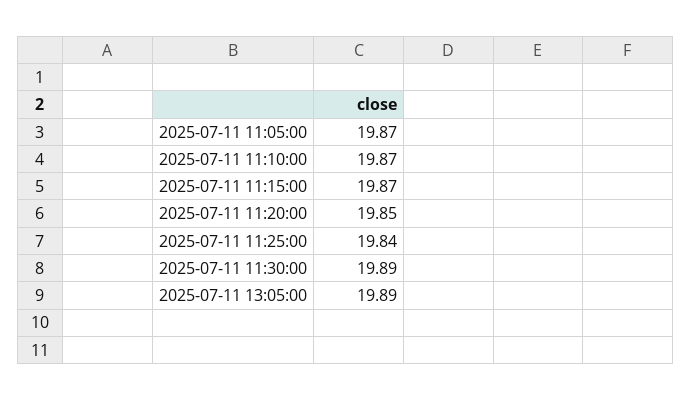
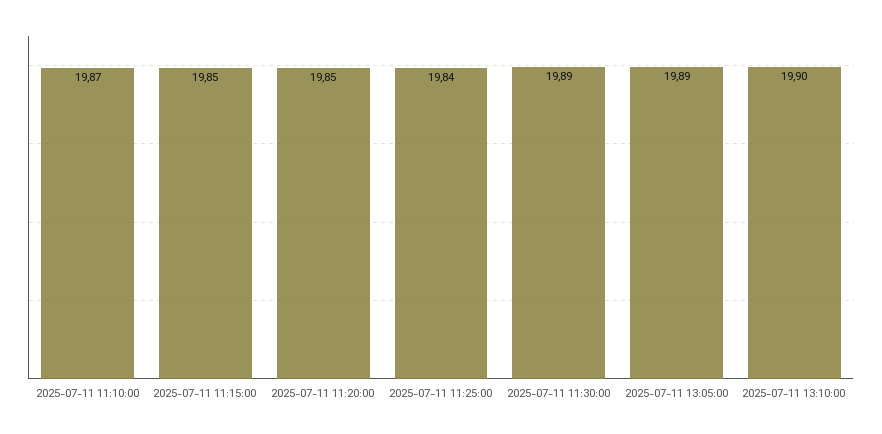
2025-07-11 11:05:00: 19.87 -> none
2025-07-11 11:15:00: 19.87 -> 19.85
2025-07-11 13:10:00: none -> 19.9

